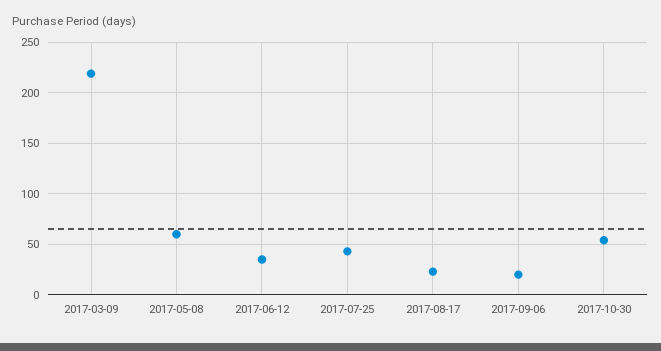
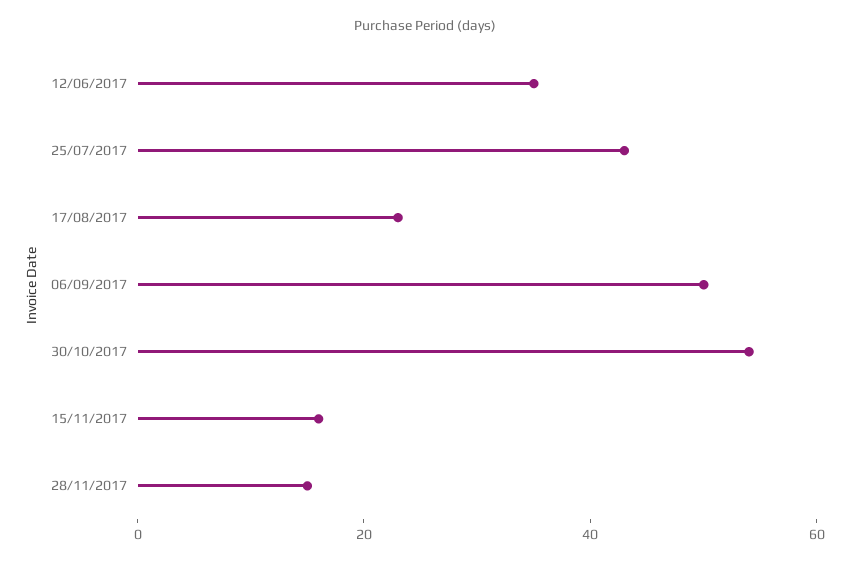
2017-03-09: 220 -> none
2017-05-08: 60 -> none
2017-09-06: 20 -> 50
15/11/2017: none -> 15
28/11/2017: none -> 15

